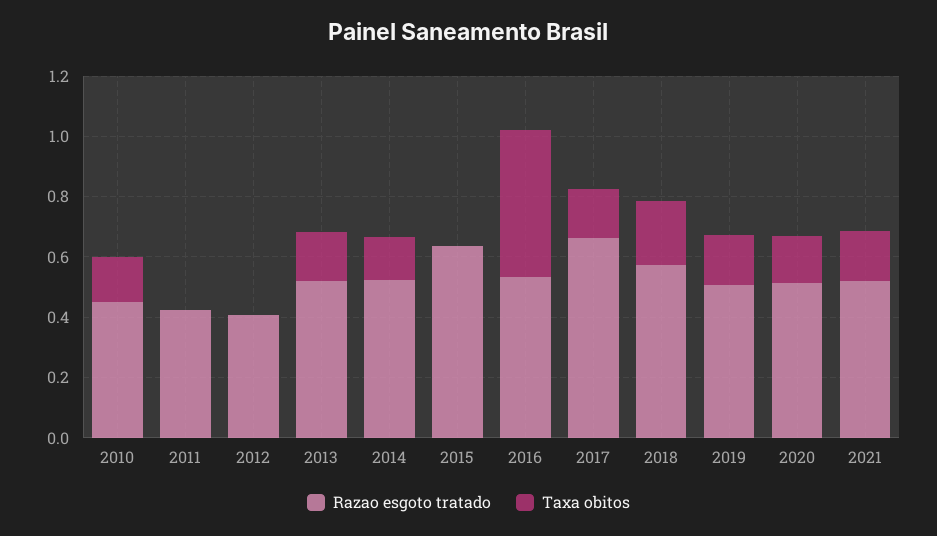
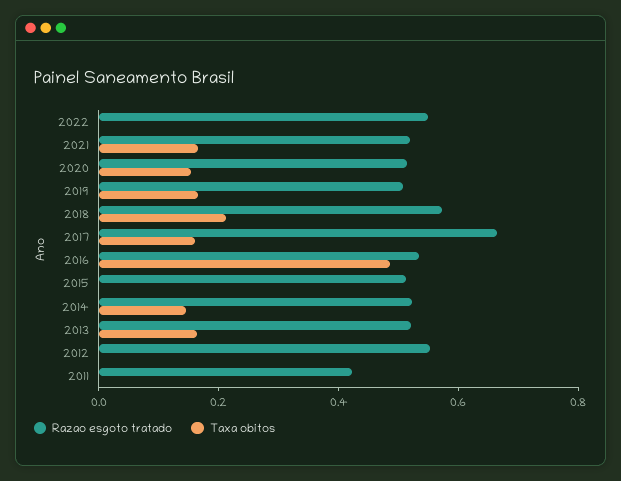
Razao esgoto tratado, 2010: 0.45 -> none
Taxa obitos, 2010: 0.15 -> none
Razao esgoto tratado, 2012: 0.4 -> 0.55
Razao esgoto tratado, 2015: 0.65 -> 0.5
Razao esgoto tratado, 2022: none -> 0.55
Taxa obitos, 2022: none -> 0

